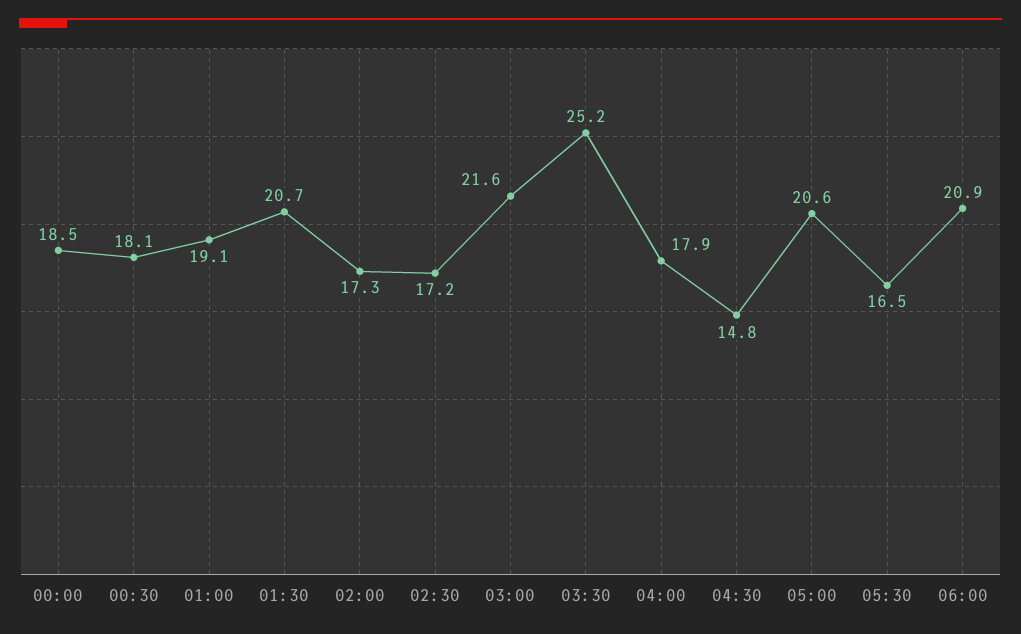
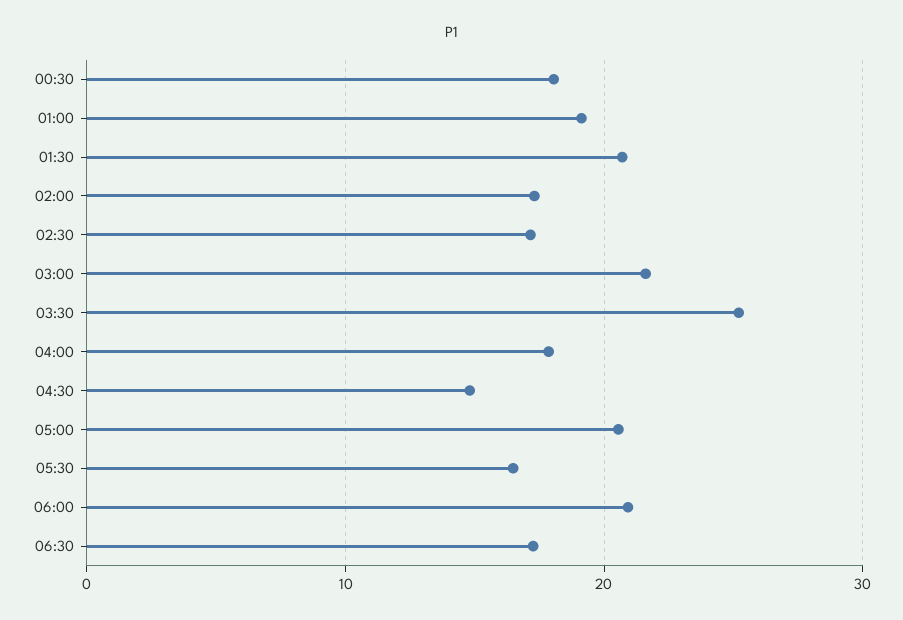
00:00: 18.5 -> none
06:30: none -> 17

